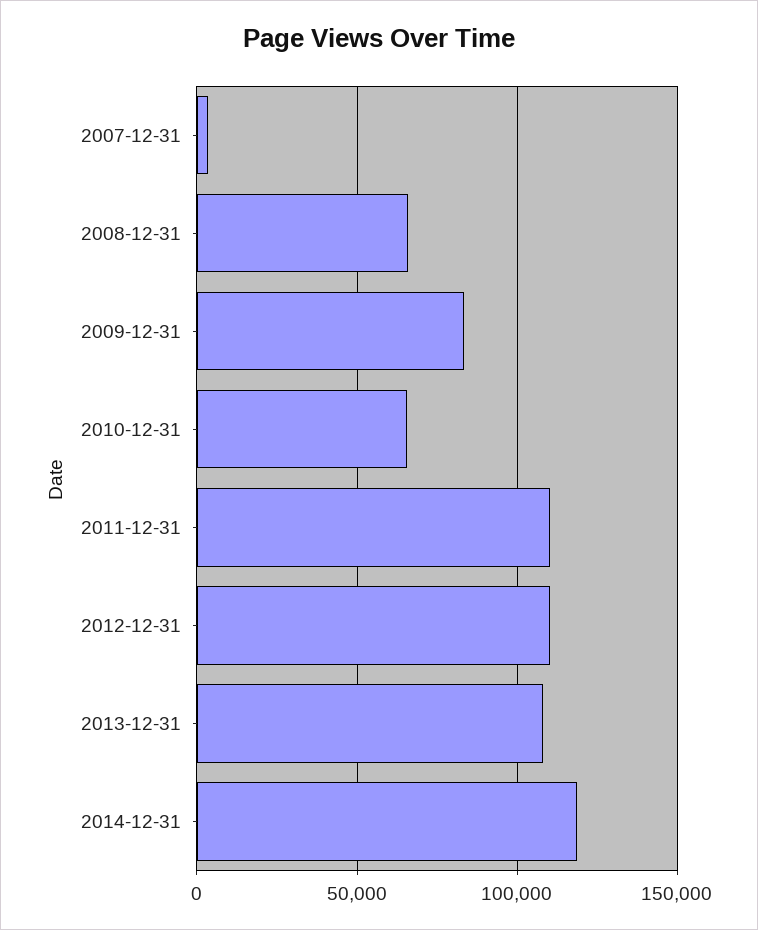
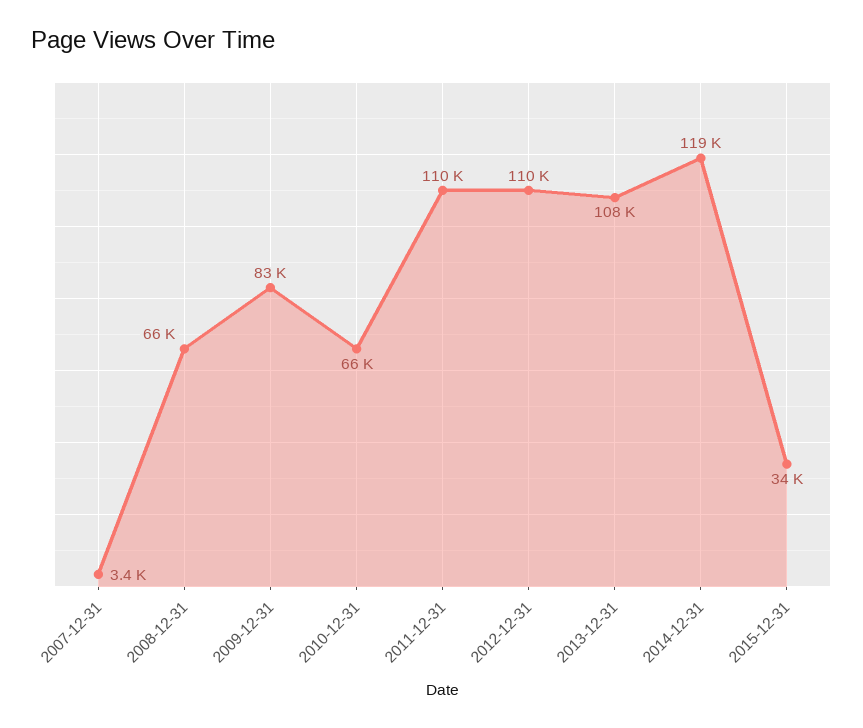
2015-12-31: none -> 34000

